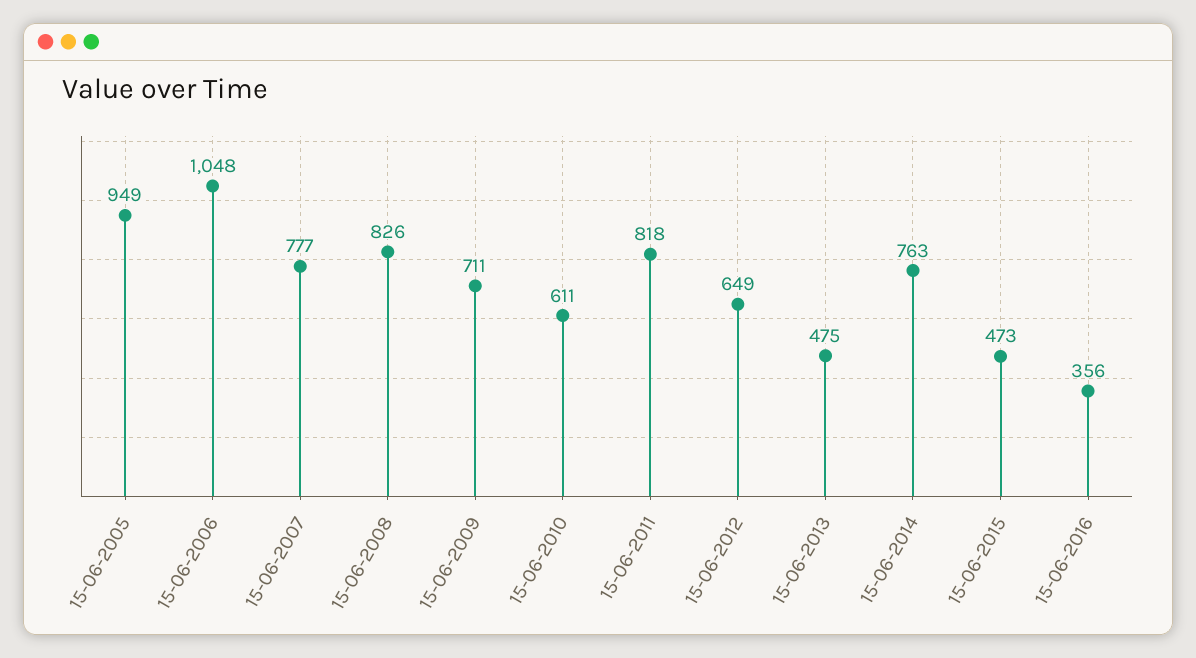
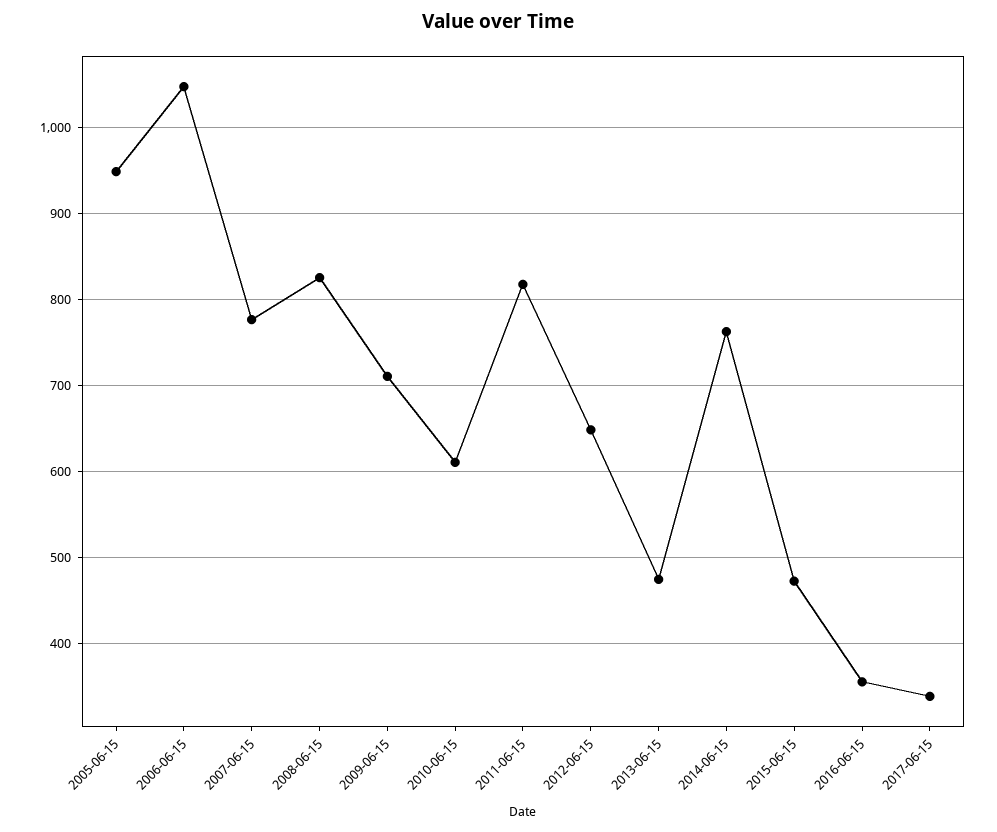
2017-06-15: none -> 340

